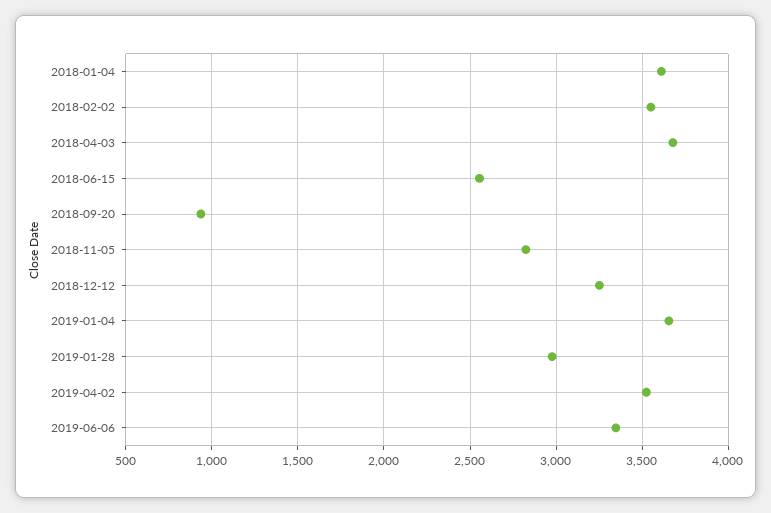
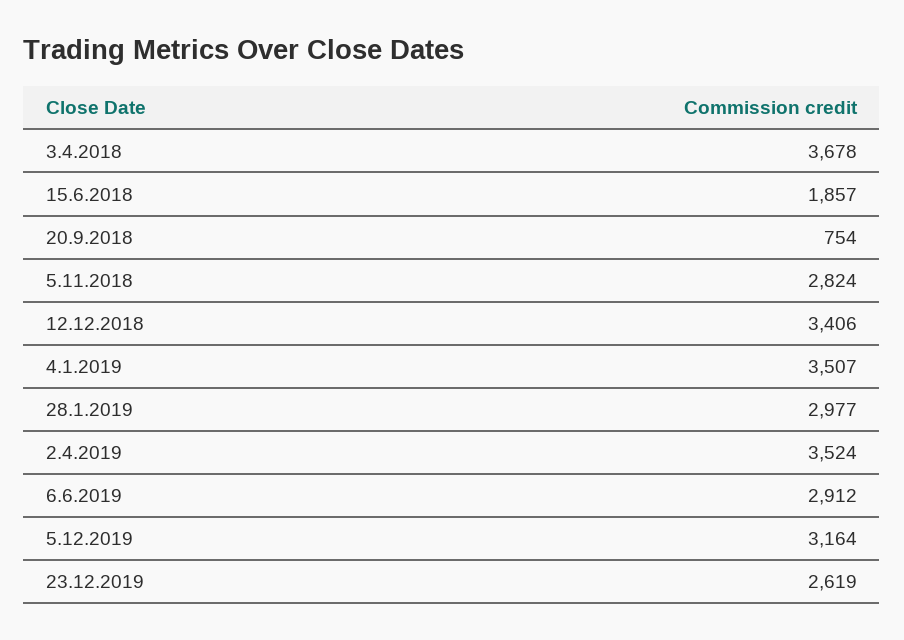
2018-01-04: 3600 -> none
2018-02-02: 3550 -> none
2018-06-15: 2550 -> 1857
2018-09-20: 950 -> 754
2018-12-12: 3250 -> 3406
2019-01-04: 3650 -> 3507
2019-06-06: 3350 -> 2912
5.12.2019: none -> 3164
23.12.2019: none -> 2619

